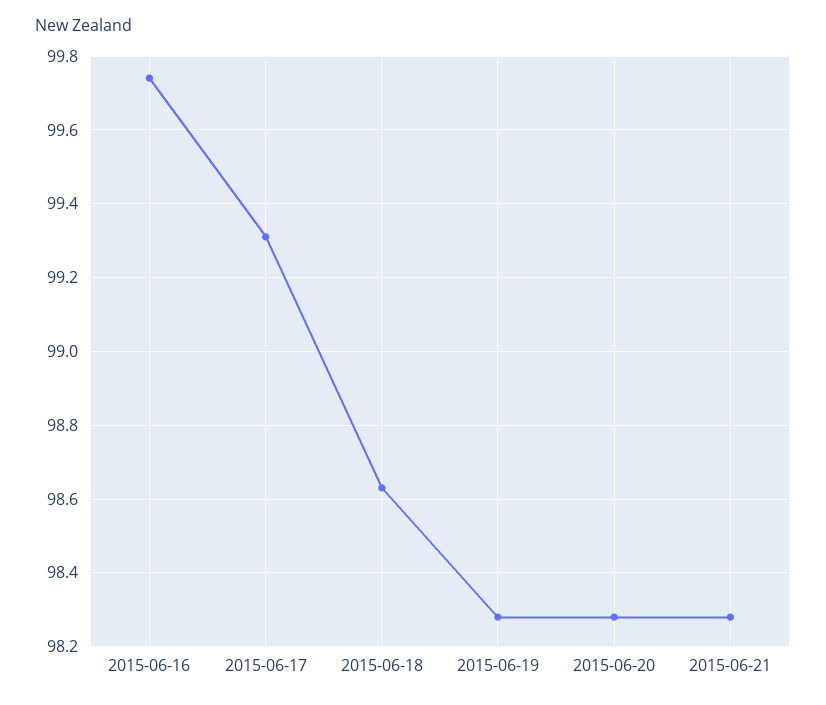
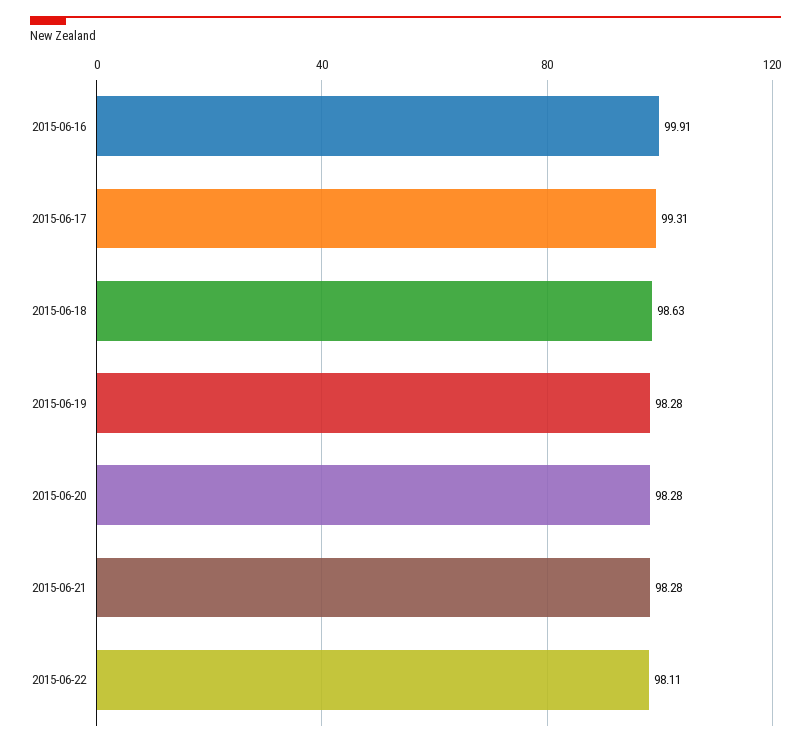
2015-06-16: 99.75 -> 99.91
2015-06-22: none -> 98.11

